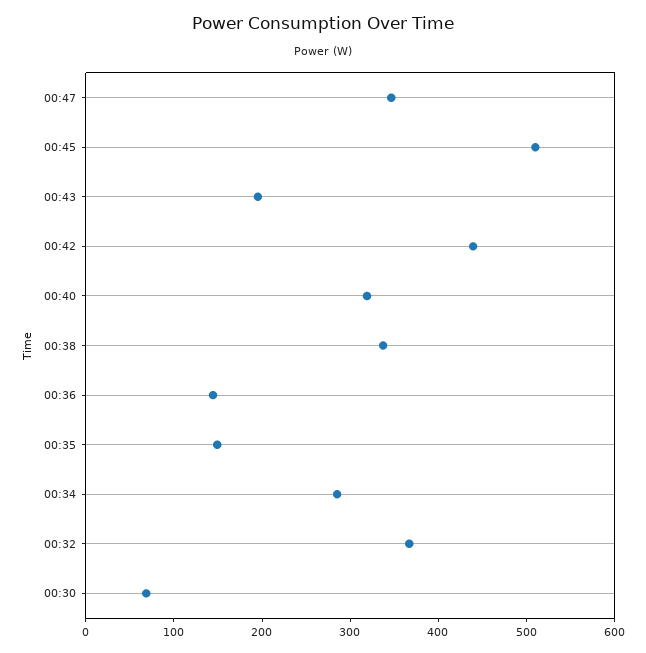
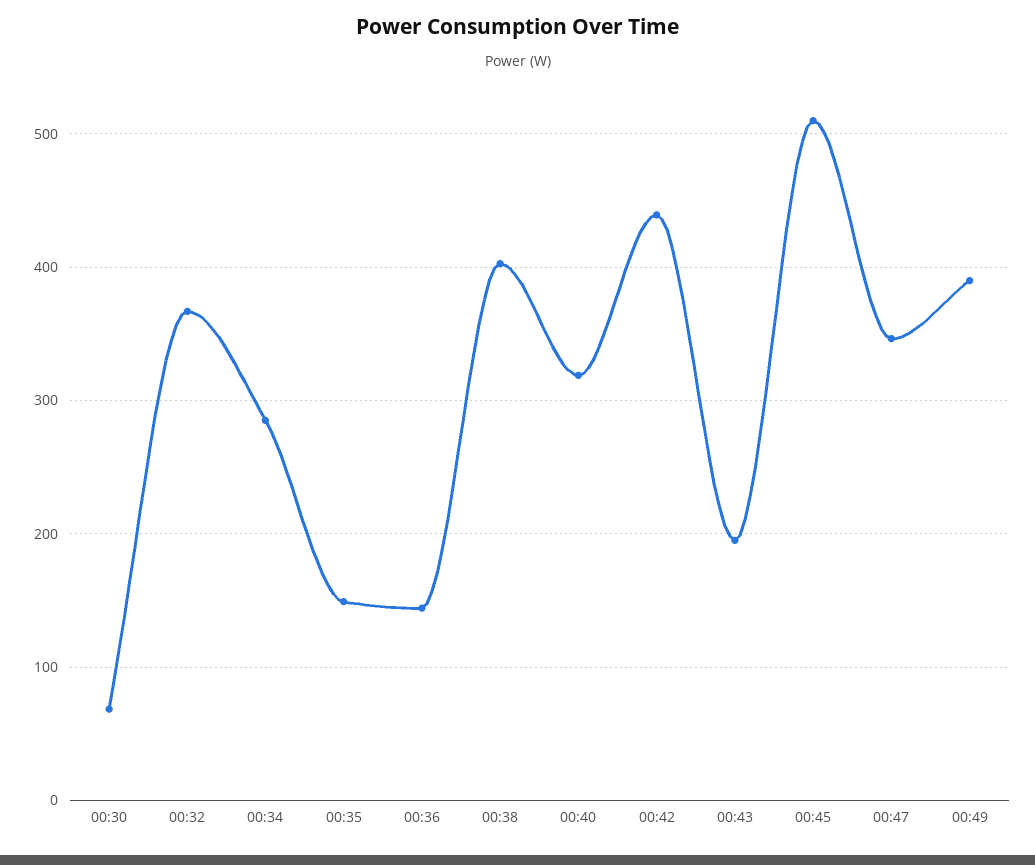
00:38: 340 -> 400
00:49: none -> 390

